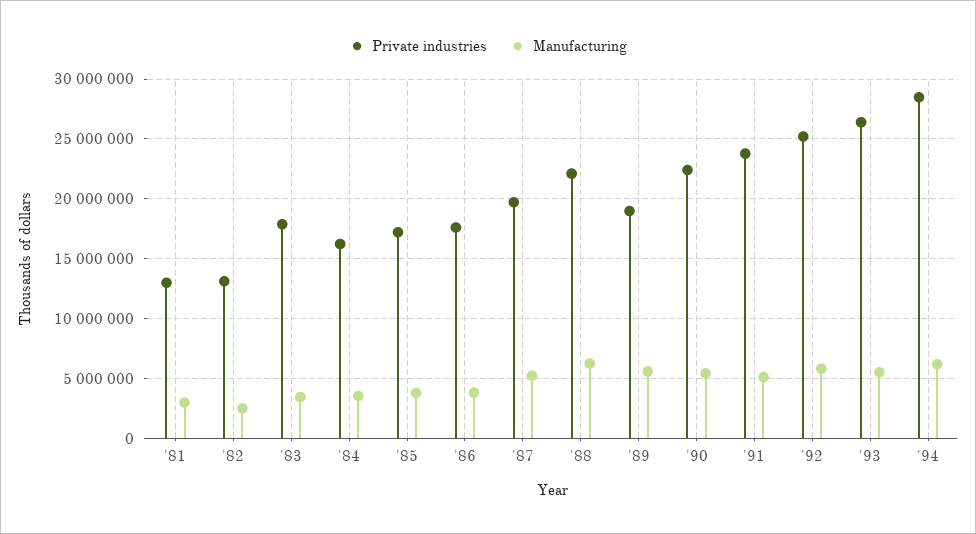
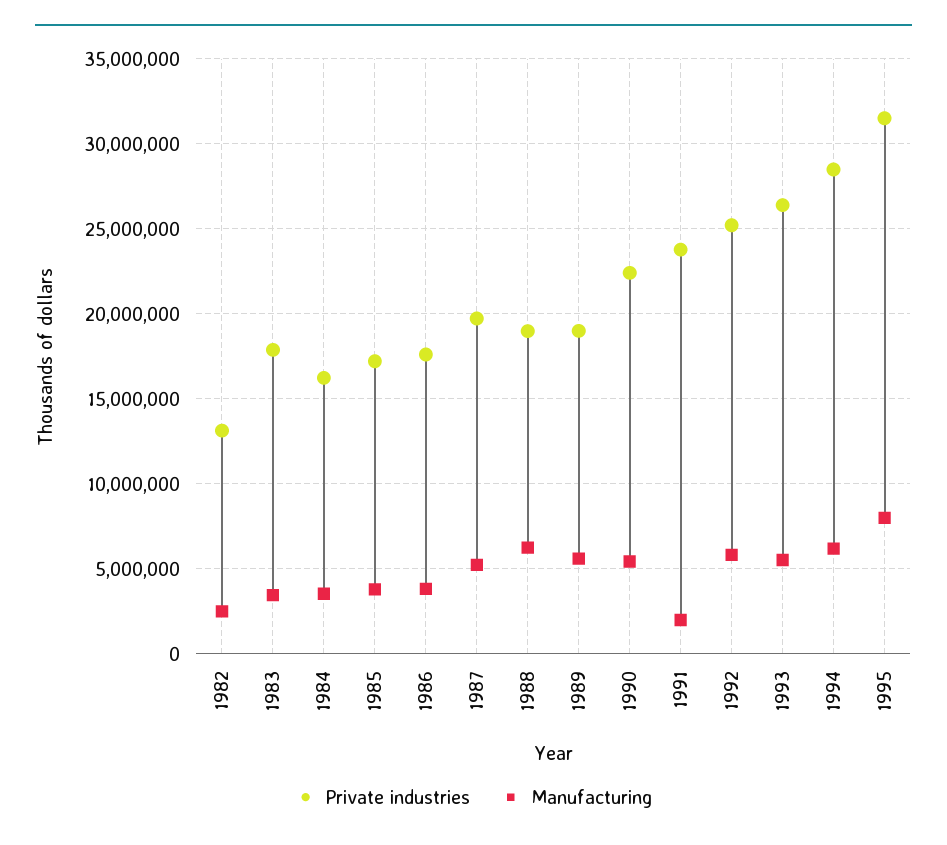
Private industries, '81: 13000000 -> none
Manufacturing, '81: 3000000 -> none
Private industries, '88: 22000000 -> 19000000
Manufacturing, '91: 5000000 -> 2000000
Private industries, 1995: none -> 31500000
Manufacturing, 1995: none -> 8000000

